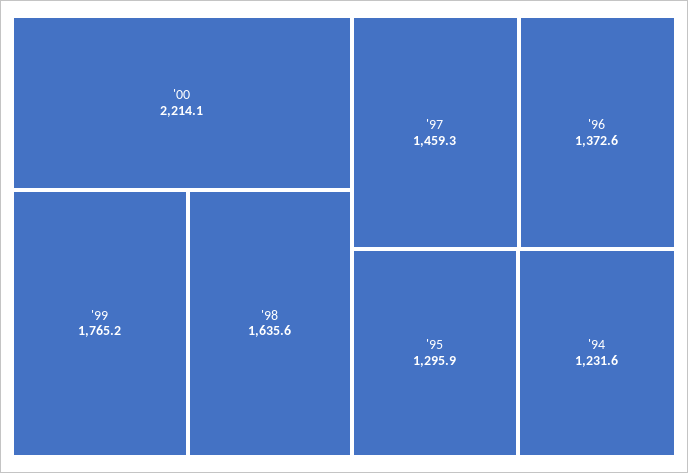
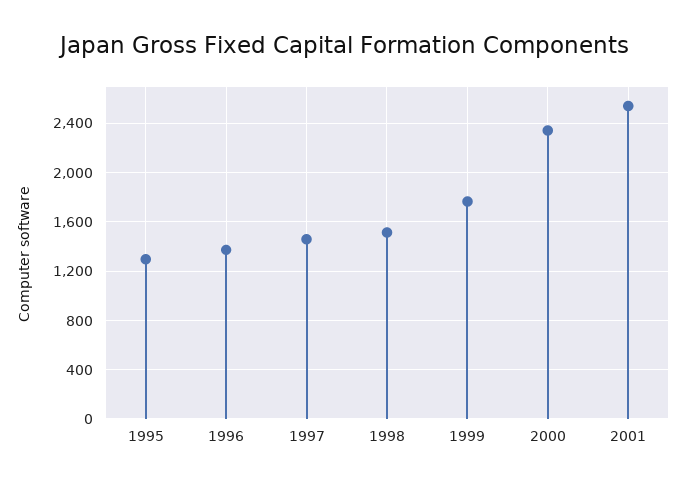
'00: 2214.1 -> 2350
'98: 1635.6 -> 1500
'94: 1231.6 -> none
2001: none -> 2550

